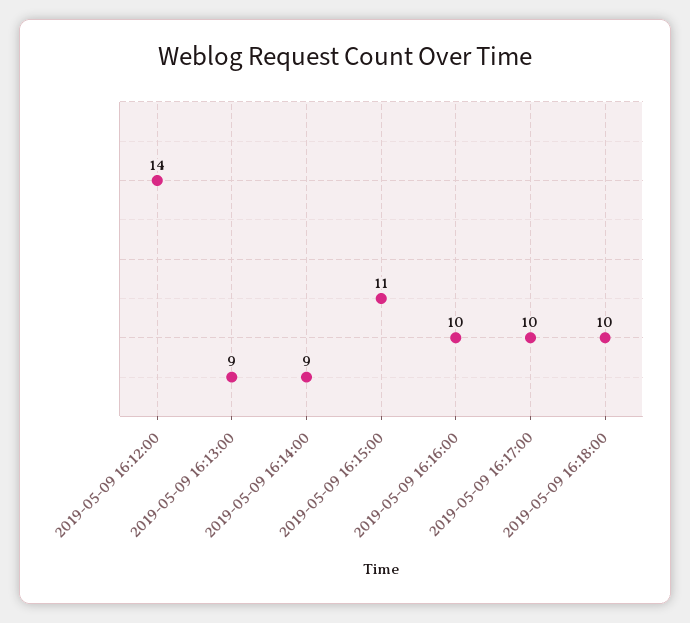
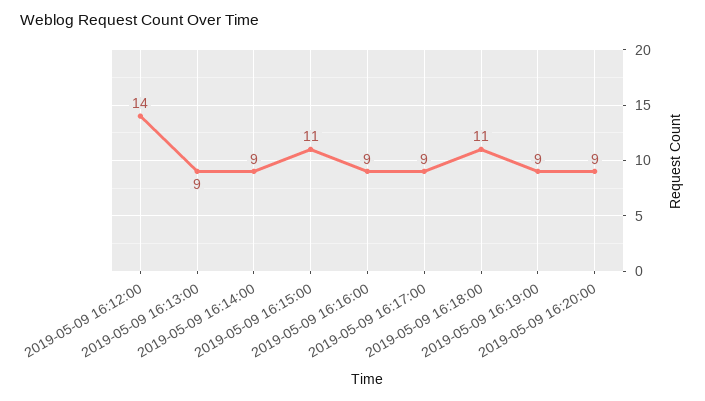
2019-05-09 16:16:00: 10 -> 9
2019-05-09 16:17:00: 10 -> 9
2019-05-09 16:18:00: 10 -> 11
2019-05-09 16:19:00: none -> 9
2019-05-09 16:20:00: none -> 9

